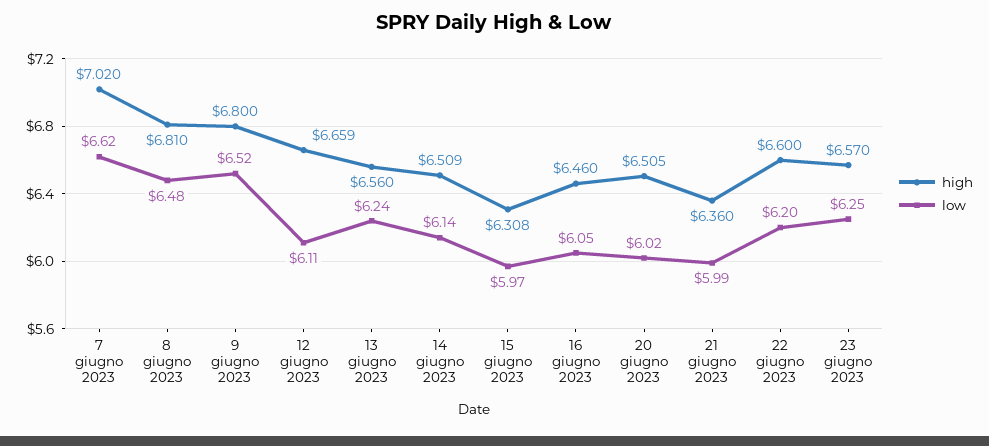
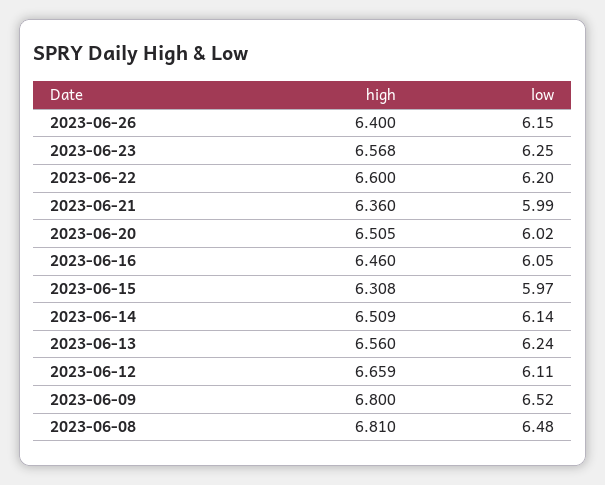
high, 7 giugno 2023: 7.02 -> none
low, 7 giugno 2023: 6.62 -> none
high, 23 giugno 2023: 6.57 -> 6.568
high, 2023-06-26: none -> 6.4
low, 2023-06-26: none -> 6.15

